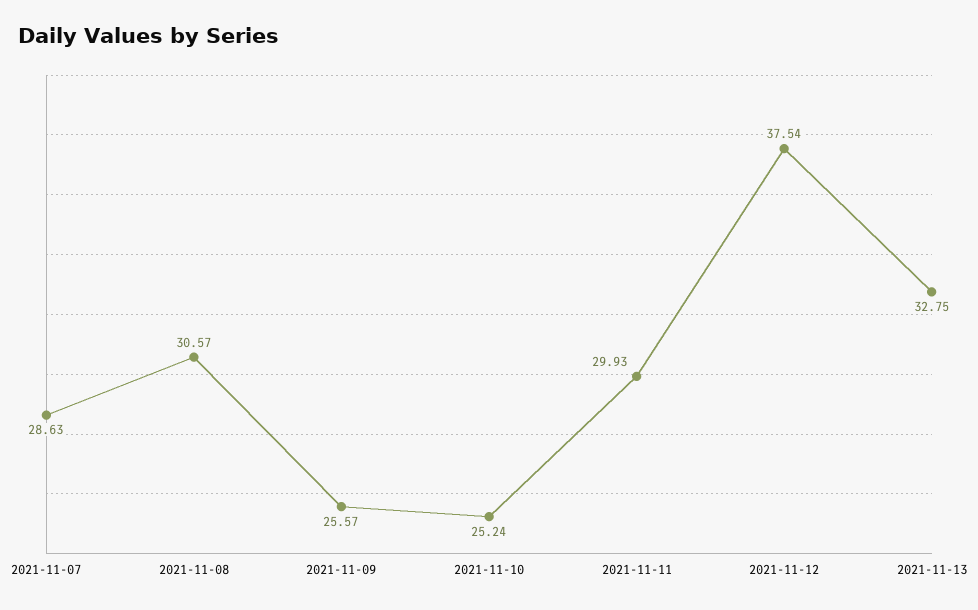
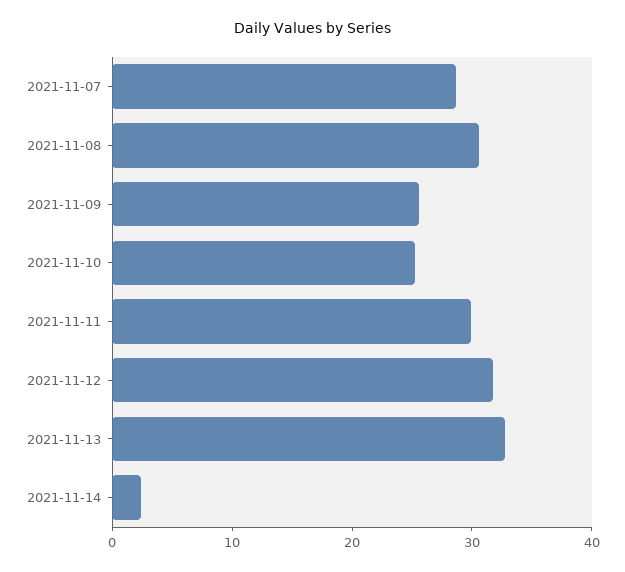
2021-11-12: 37.54 -> 32
2021-11-14: none -> 2

